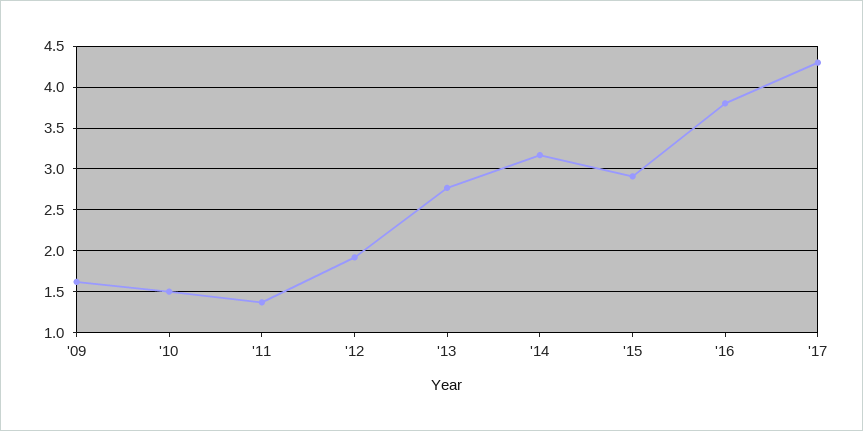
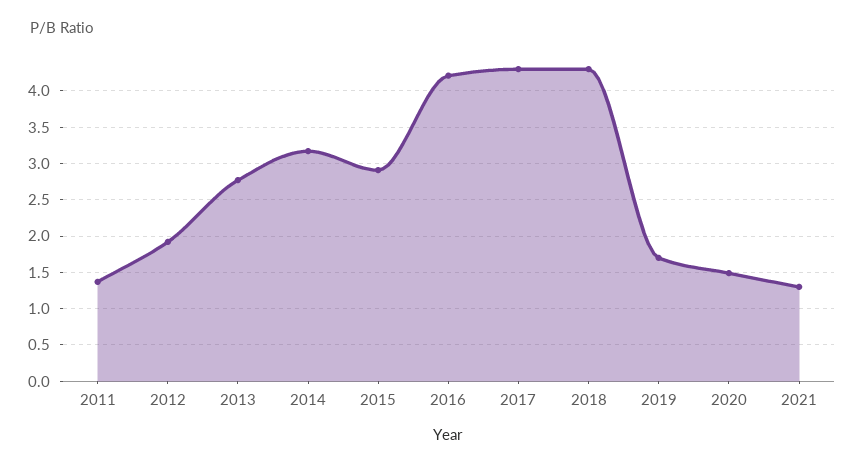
'09: 1.6 -> none
'10: 1.5 -> none
'16: 3.8 -> 4.2
2018: none -> 4.3
2019: none -> 1.7
2020: none -> 1.5
2021: none -> 1.3

